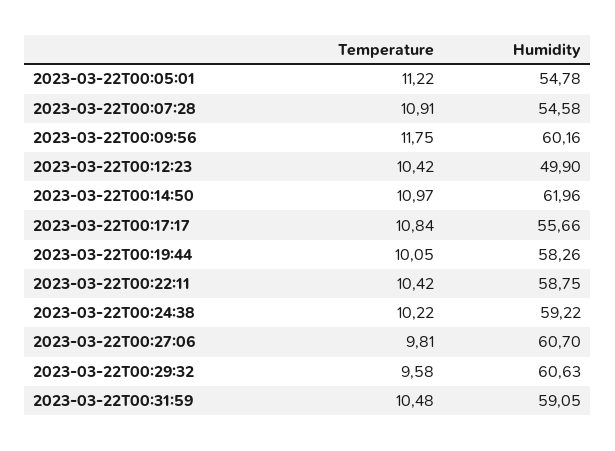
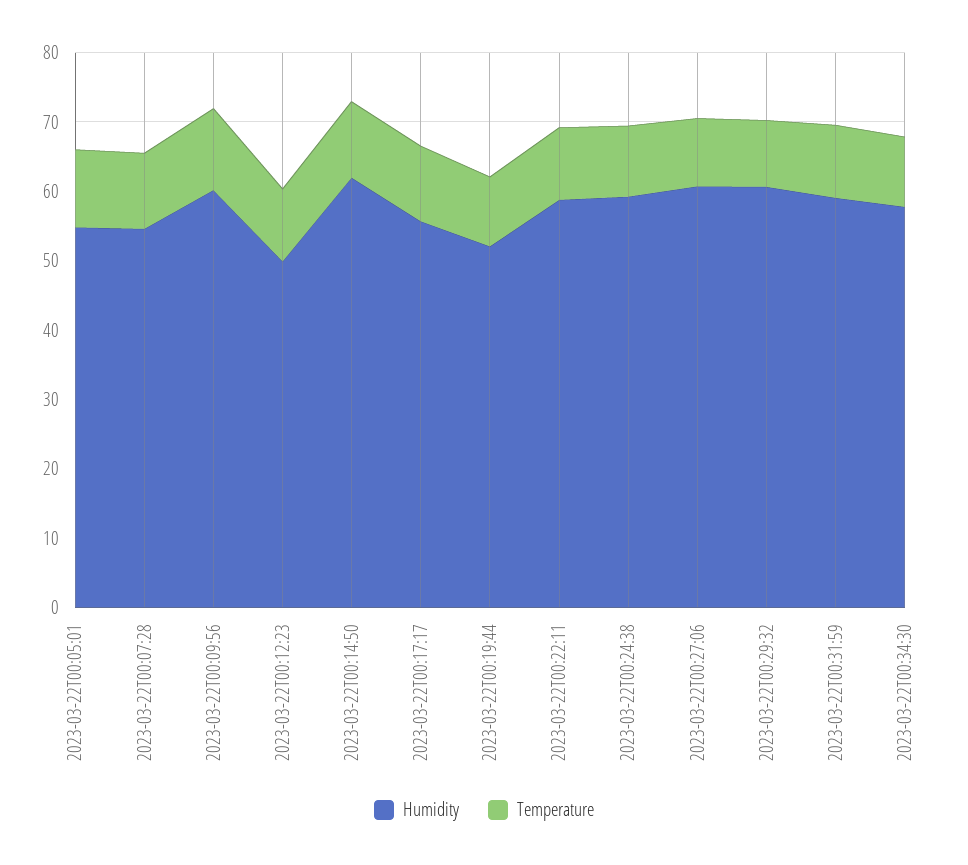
Humidity, 2023-03-22T00:19:44: 58.26 -> 52
Humidity, 2023-03-22T00:34:30: none -> 58
Temperature, 2023-03-22T00:34:30: none -> 10

